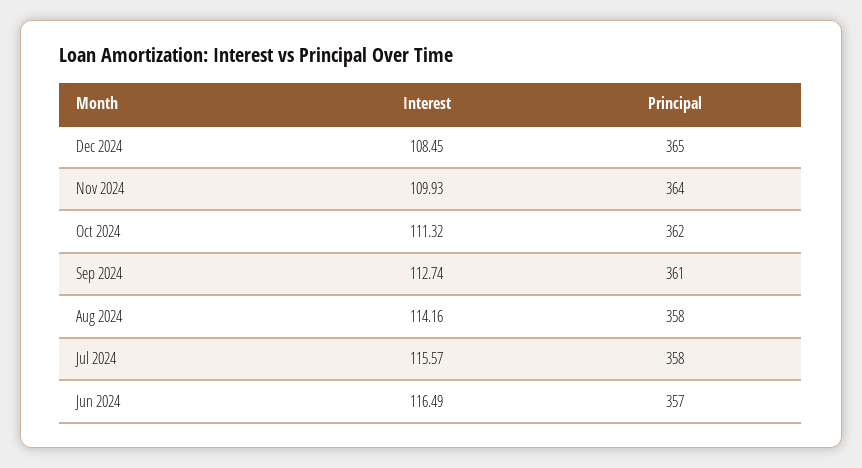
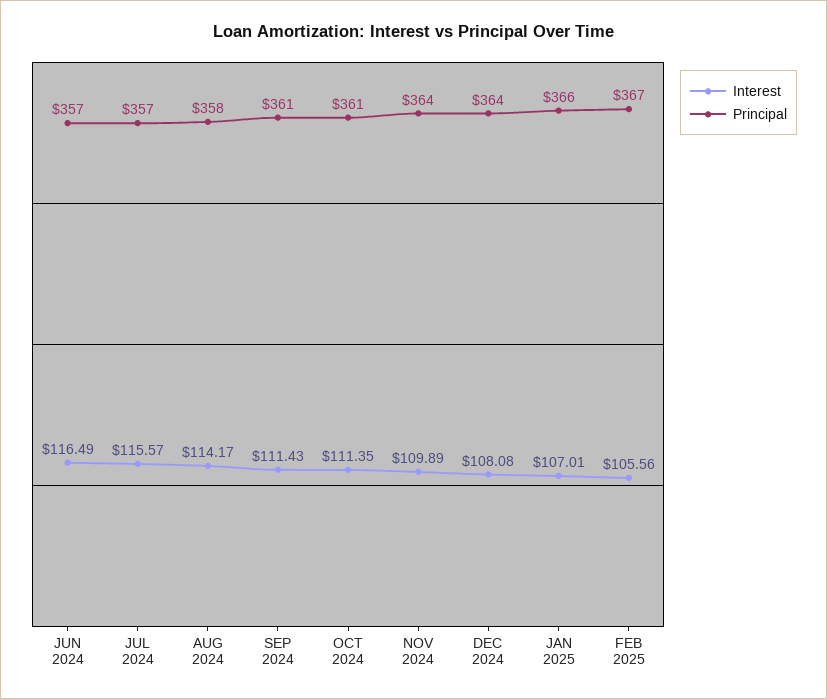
Interest, Dec 2024: 108.45 -> 108.08
Principal, Dec 2024: 365 -> 364
Interest, Nov 2024: 109.93 -> 109.89
Interest, Oct 2024: 111.32 -> 111.35
Principal, Oct 2024: 362 -> 361
Interest, Sep 2024: 112.74 -> 111.43
Interest, Aug 2024: 114.16 -> 114.17
Principal, Jul 2024: 358 -> 357
Interest, JAN 2025: none -> 107.01
Principal, JAN 2025: none -> 366
Interest, FEB 2025: none -> 105.56
Principal, FEB 2025: none -> 367

